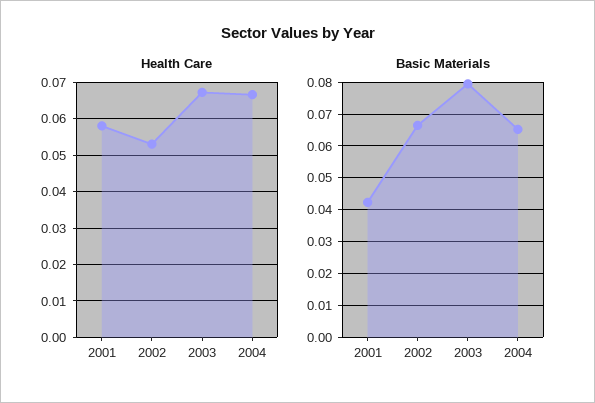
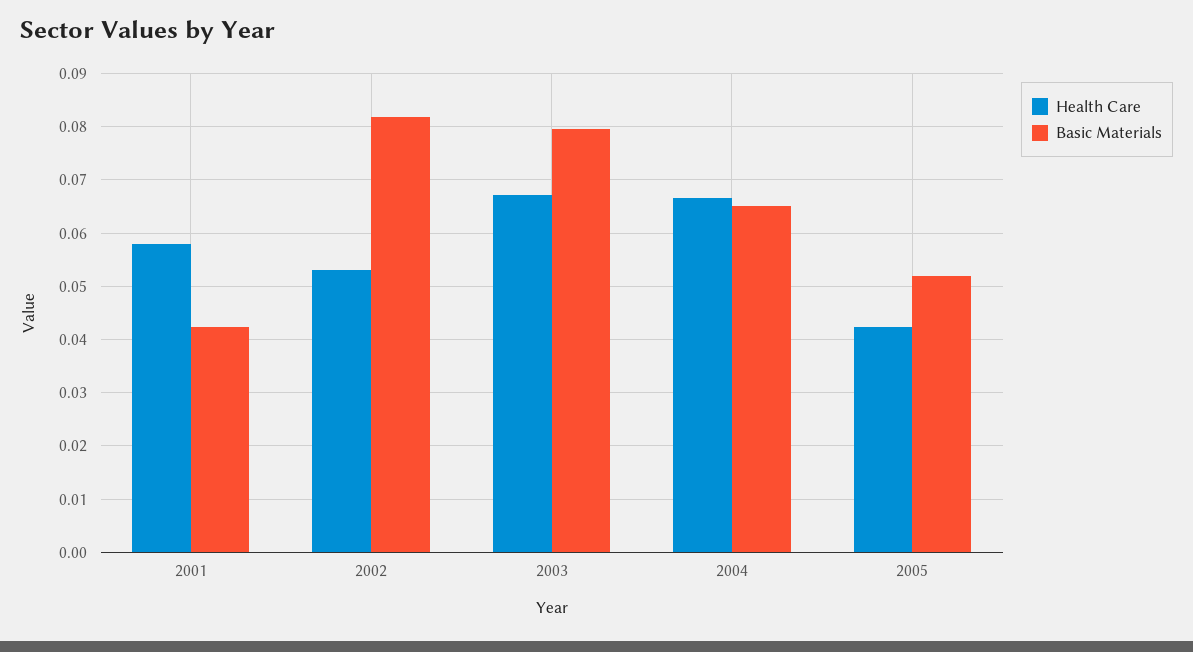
Basic Materials, 2002: 0.066 -> 0.082
Health Care, 2005: none -> 0.042
Basic Materials, 2005: none -> 0.052

